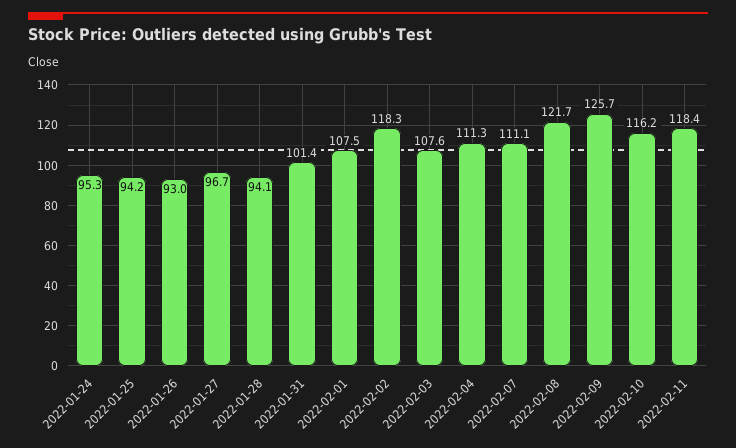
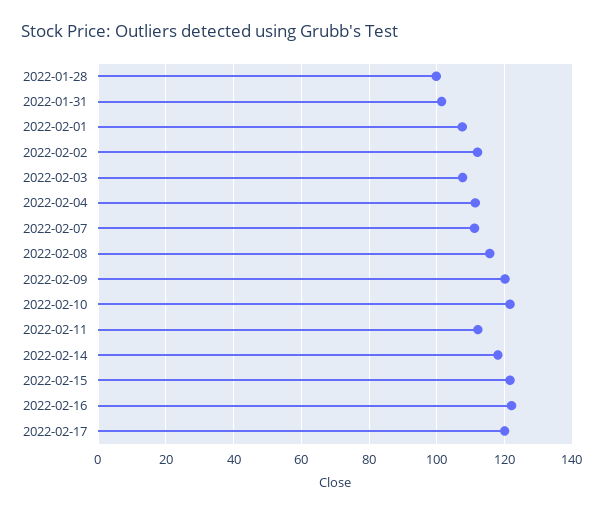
2022-01-24: 95.3 -> none
2022-01-25: 94.2 -> none
2022-01-26: 93 -> none
2022-01-27: 96.7 -> none
2022-01-28: 94.1 -> 100
2022-02-02: 118.3 -> 112
2022-02-08: 121.7 -> 116
2022-02-09: 125.7 -> 120
2022-02-10: 116.2 -> 122
2022-02-11: 118.4 -> 112
2022-02-14: none -> 118
2022-02-15: none -> 122
2022-02-16: none -> 122
2022-02-17: none -> 120

